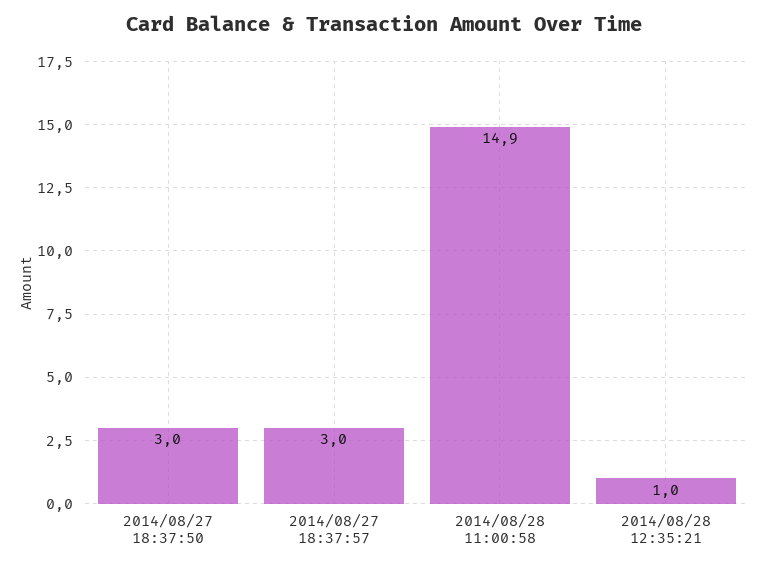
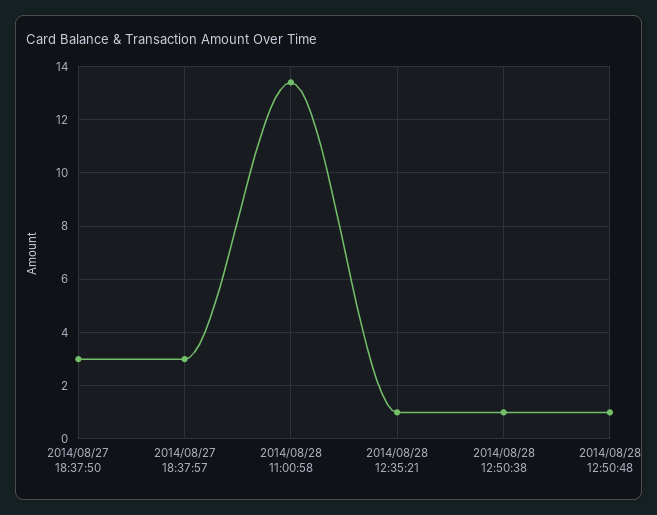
2014/08/28 11:00:58: 14.9 -> 13.5
2014/08/28 12:50:38: none -> 1
2014/08/28 12:50:48: none -> 1

